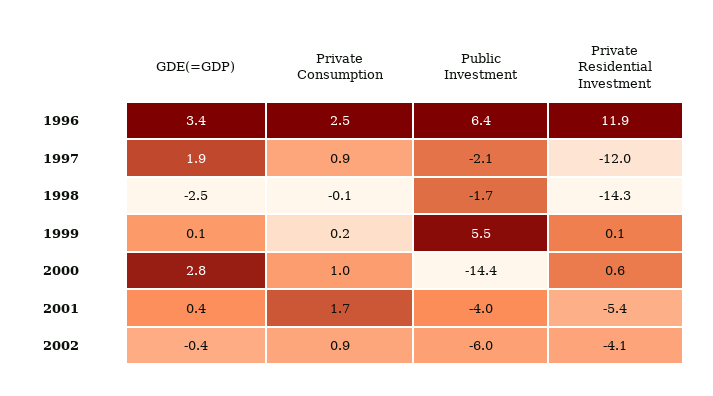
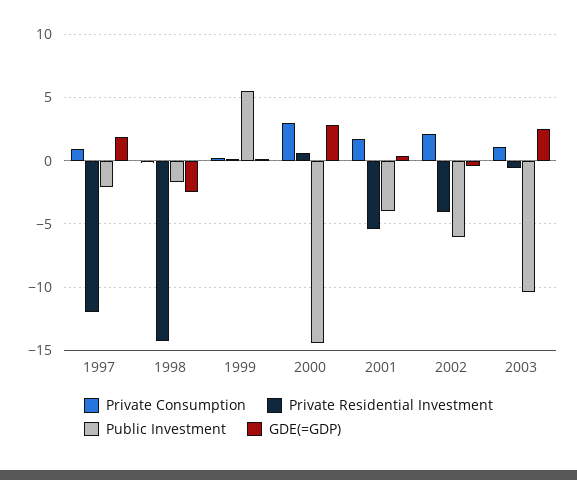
GDE(=GDP), 1996: 3.4 -> none
Private Consumption, 1996: 2.5 -> none
Public Investment, 1996: 6.4 -> none
Private Residential Investment, 1996: 11.9 -> none
Private Consumption, 2000: 1 -> 3
Private Consumption, 2002: 0.9 -> 2
Private Consumption, 2003: none -> 1
Private Residential Investment, 2003: none -> -0.5
Public Investment, 2003: none -> -10.5
GDE(=GDP), 2003: none -> 2.5

